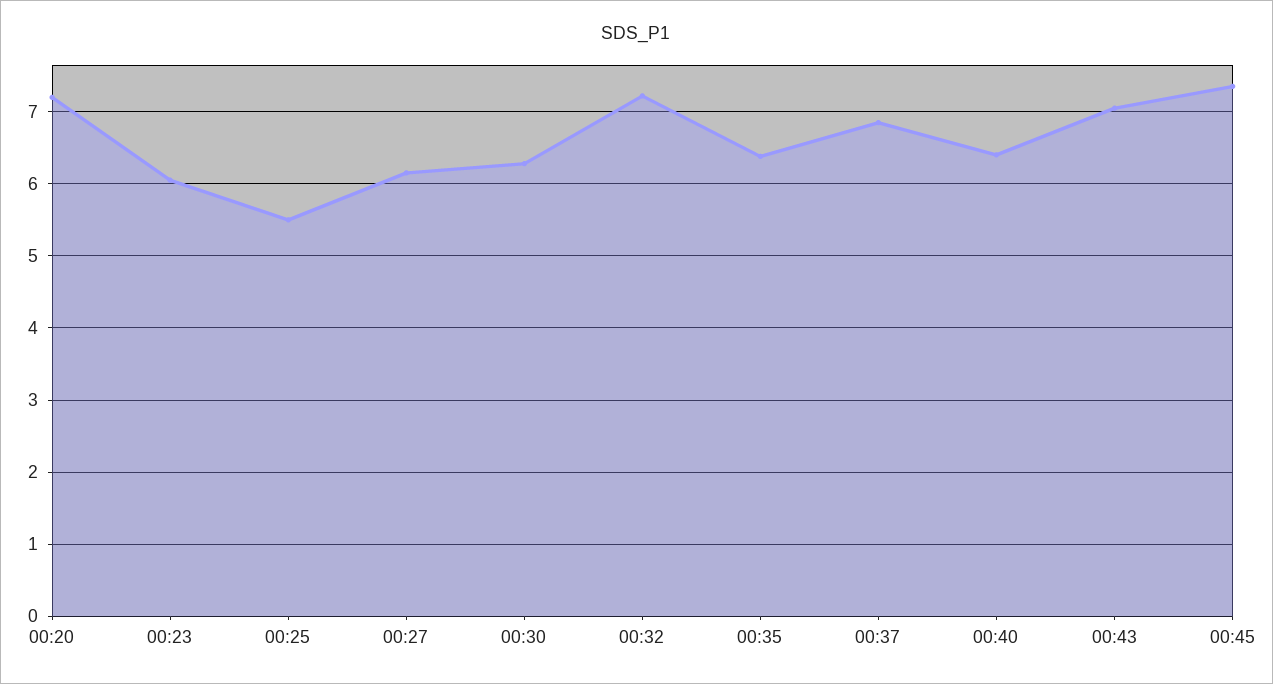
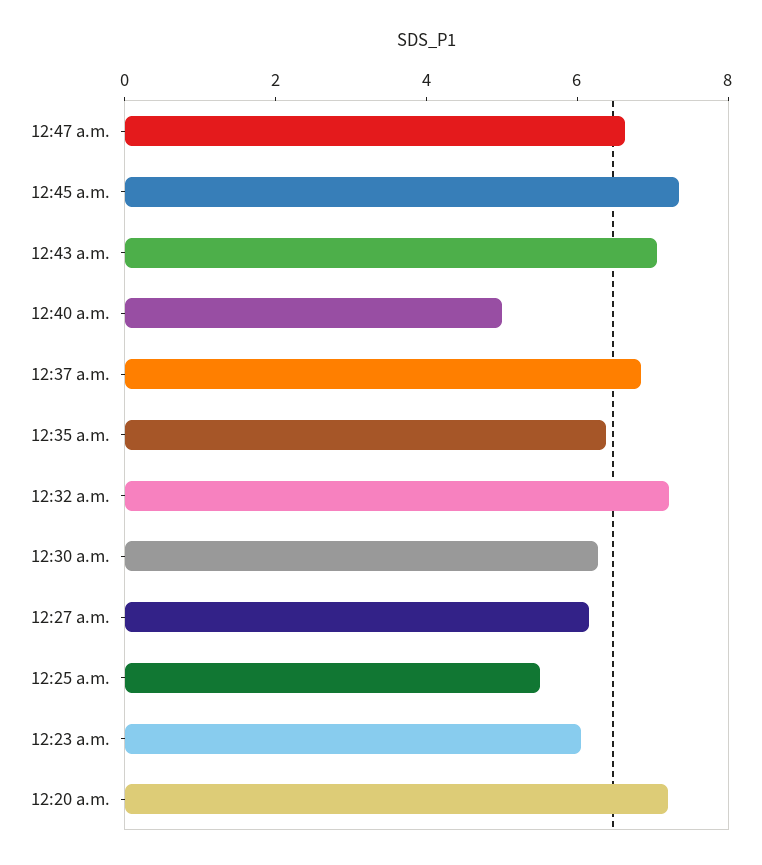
00:40: 6.4 -> 5
12:47 a.m.: none -> 6.5

